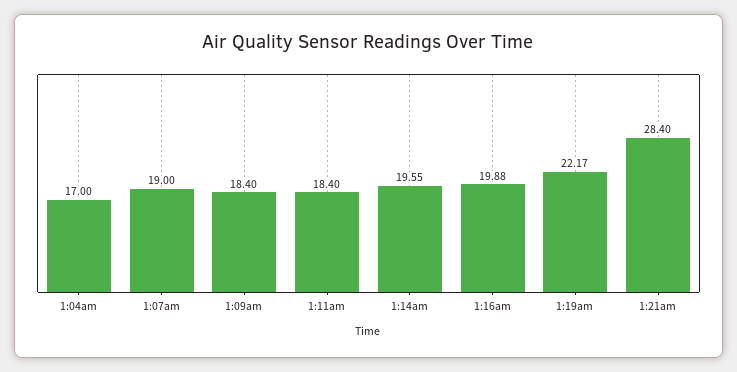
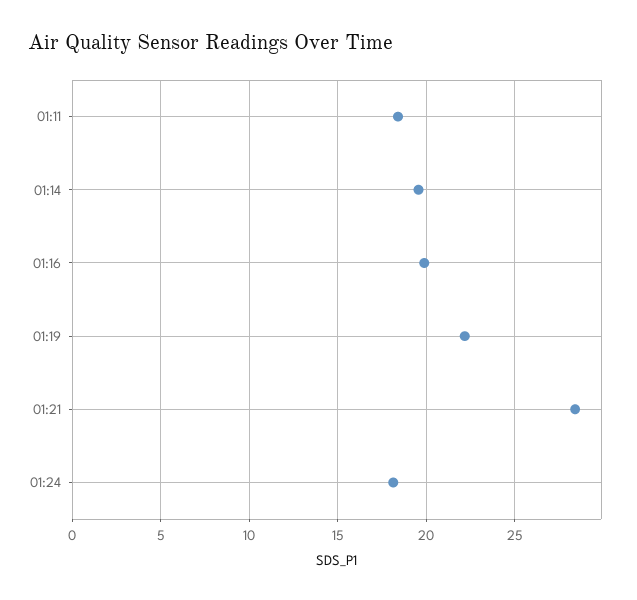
1:04am: 17 -> none
1:07am: 19 -> none
1:09am: 18.4 -> none
01:24: none -> 18

